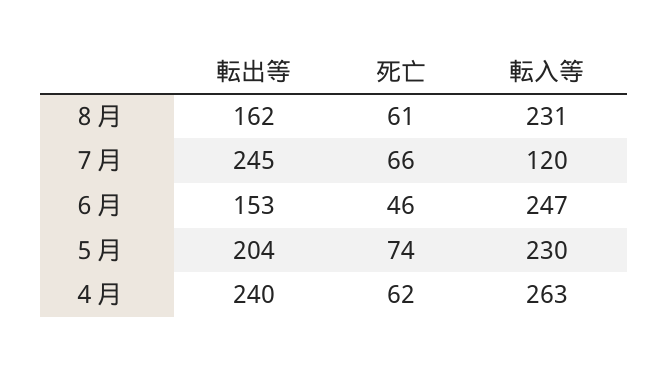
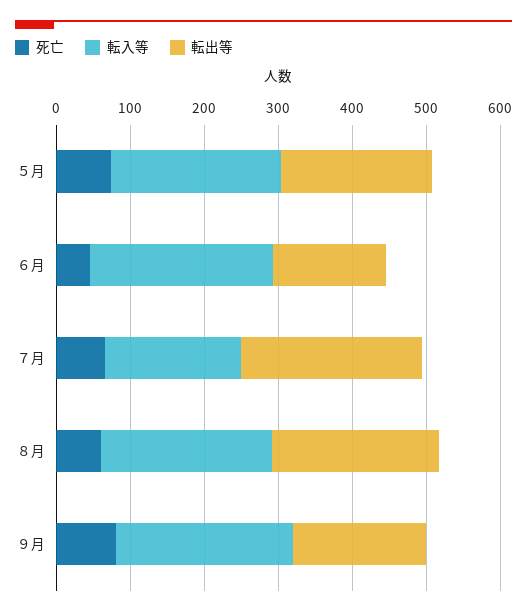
転出等, ８月: 162 -> 220
転入等, ７月: 120 -> 180
転出等, ４月: 240 -> none
死亡, ４月: 62 -> none
転入等, ４月: 263 -> none
死亡, ９月: none -> 80
転入等, ９月: none -> 240
転出等, ９月: none -> 180

